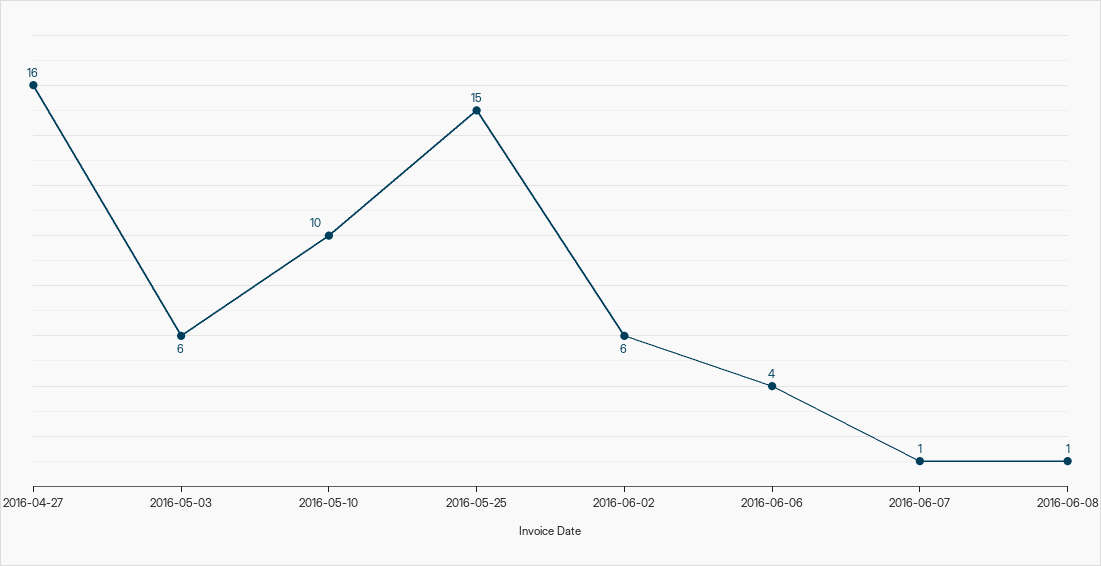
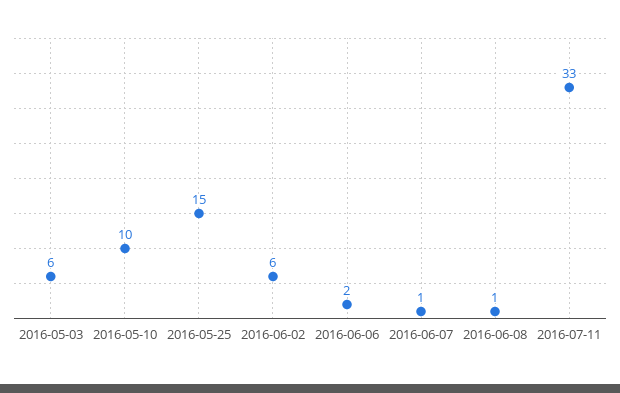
2016-04-27: 16 -> none
2016-06-06: 4 -> 2
2016-07-11: none -> 33

